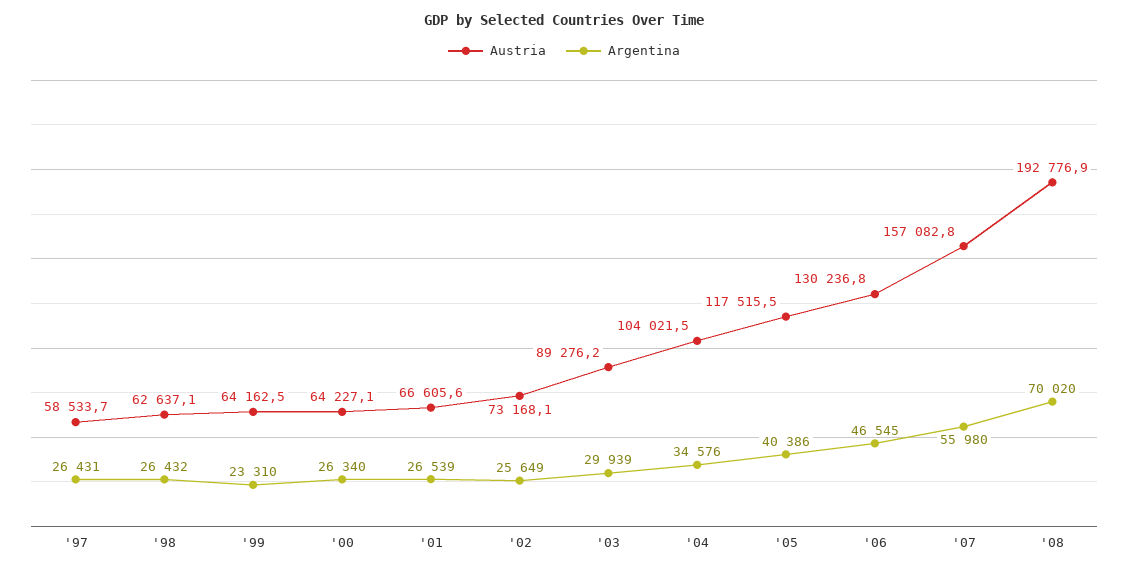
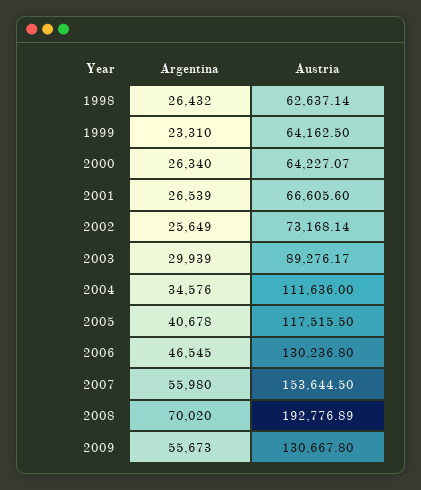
Austria, '97: 58533.7 -> none
Argentina, '97: 26431 -> none
Austria, '04: 104021.5 -> 111636
Argentina, '05: 40386 -> 40678
Austria, '07: 157082.8 -> 153644.5
Argentina, 2009: none -> 55673
Austria, 2009: none -> 130667.8

